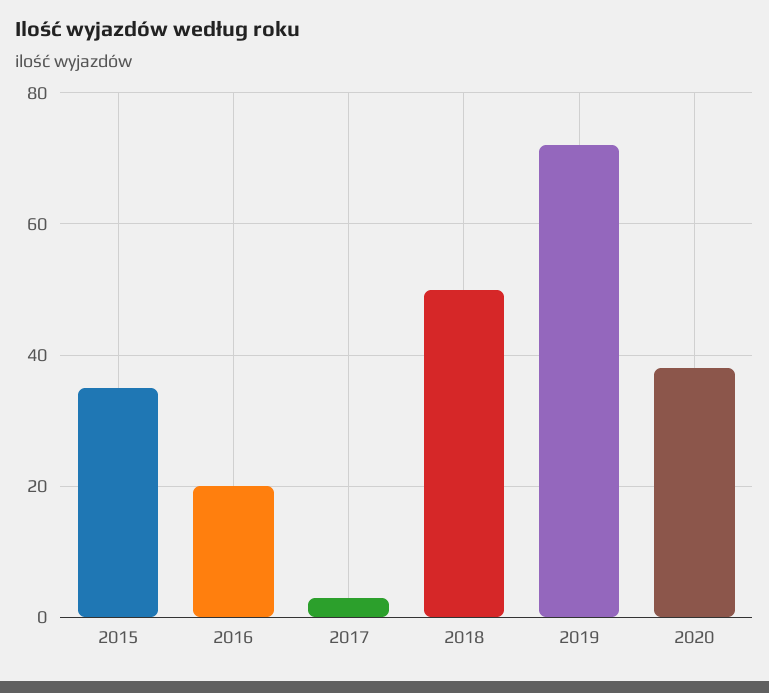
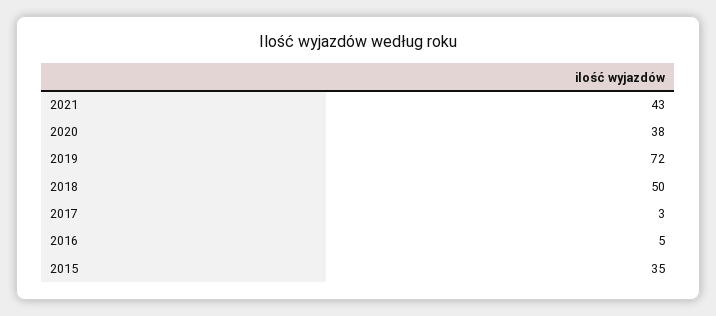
2016: 20 -> 5
2021: none -> 43

